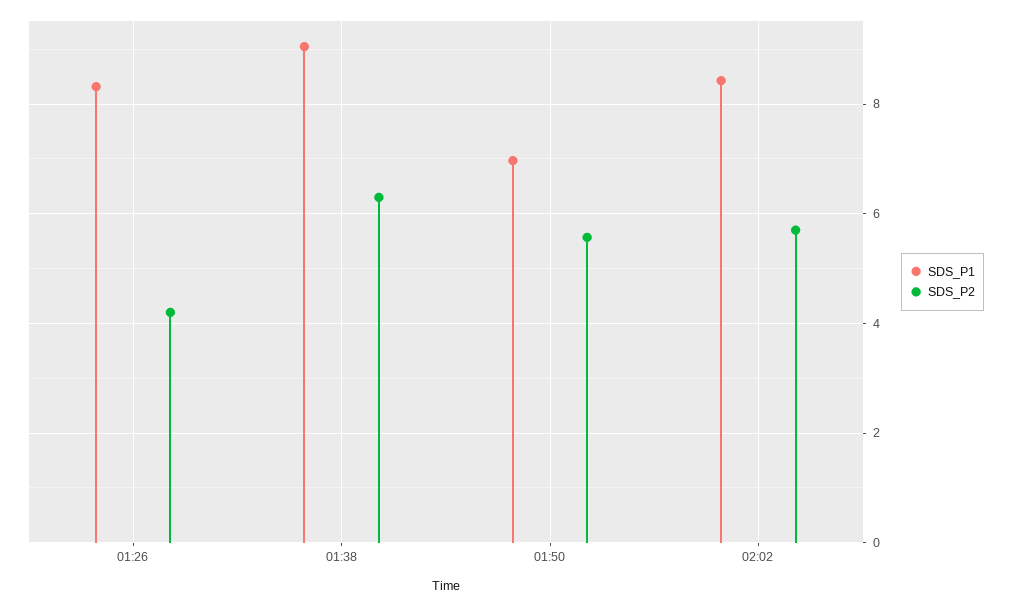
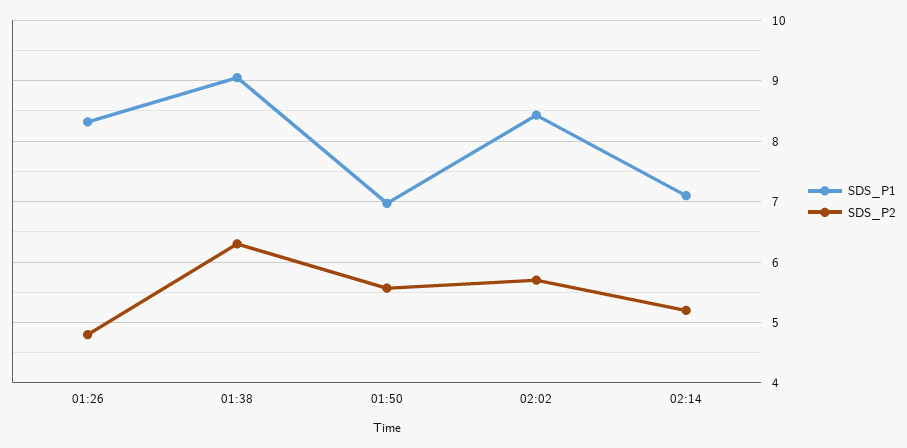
SDS_P2, 01:26: 4.2 -> 4.8
SDS_P1, 02:14: none -> 7.1
SDS_P2, 02:14: none -> 5.2

